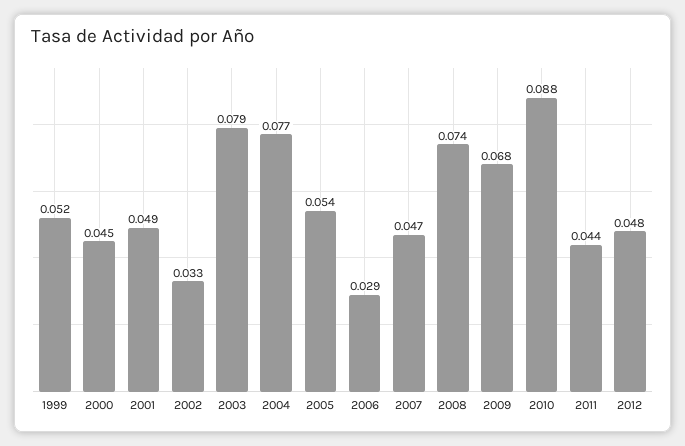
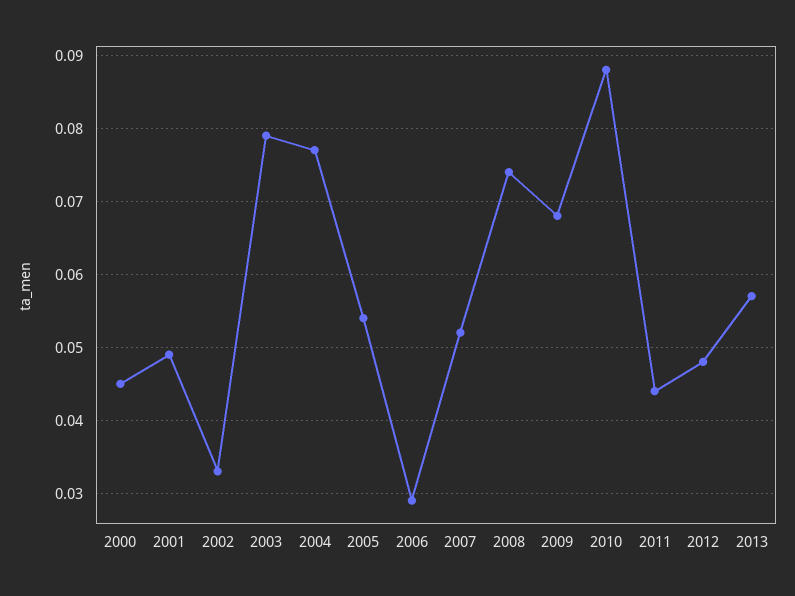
1999: 0.052 -> none
2007: 0.047 -> 0.052
2013: none -> 0.057

